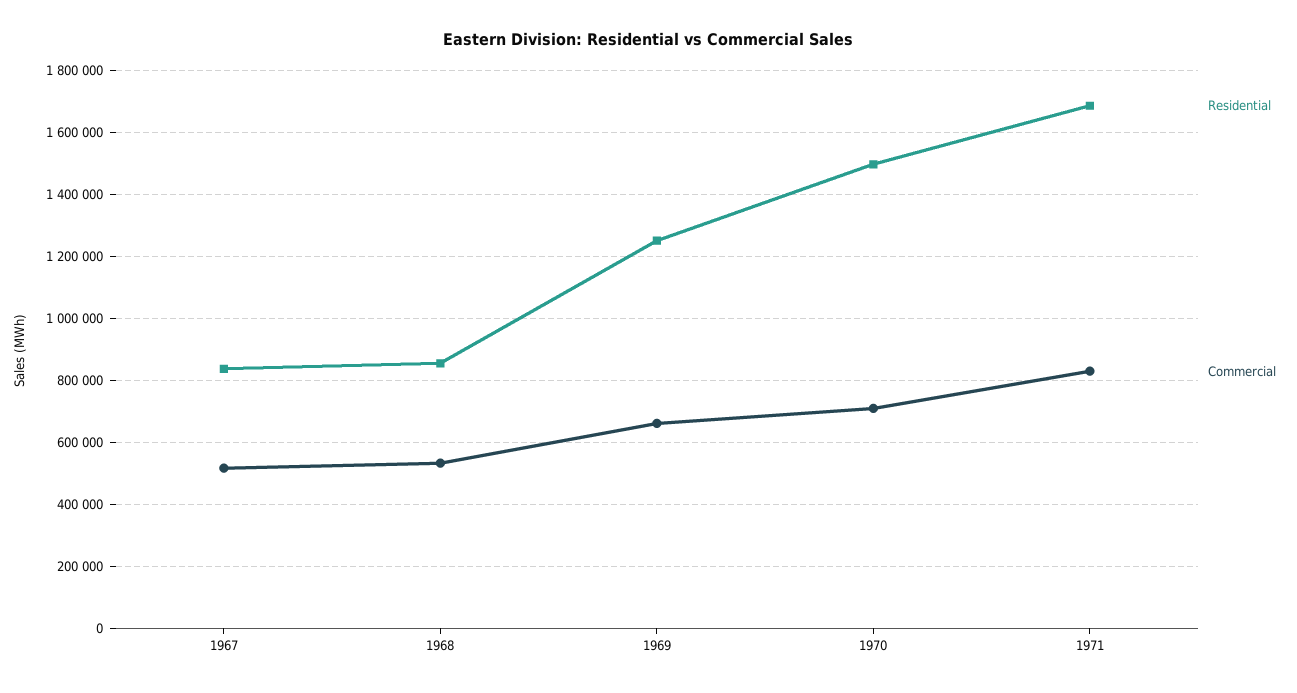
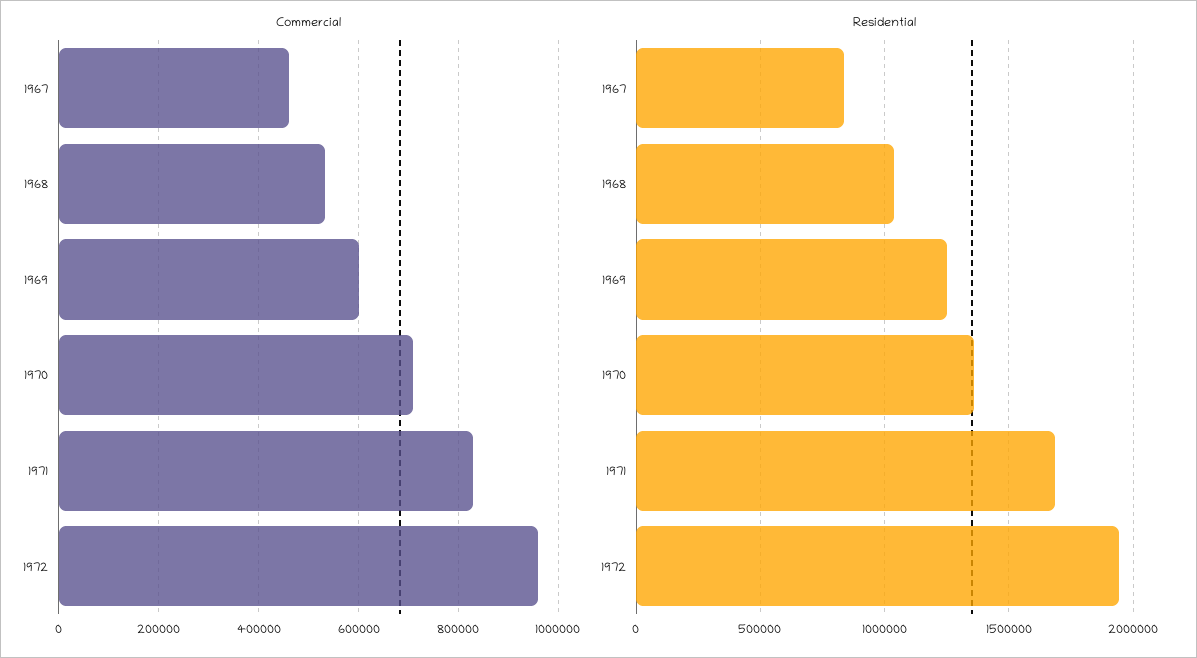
Commercial, 1967: 520000 -> 460000
Residential, 1968: 860000 -> 1050000
Commercial, 1969: 660000 -> 600000
Residential, 1970: 1500000 -> 1350000
Commercial, 1972: none -> 960000
Residential, 1972: none -> 1950000

